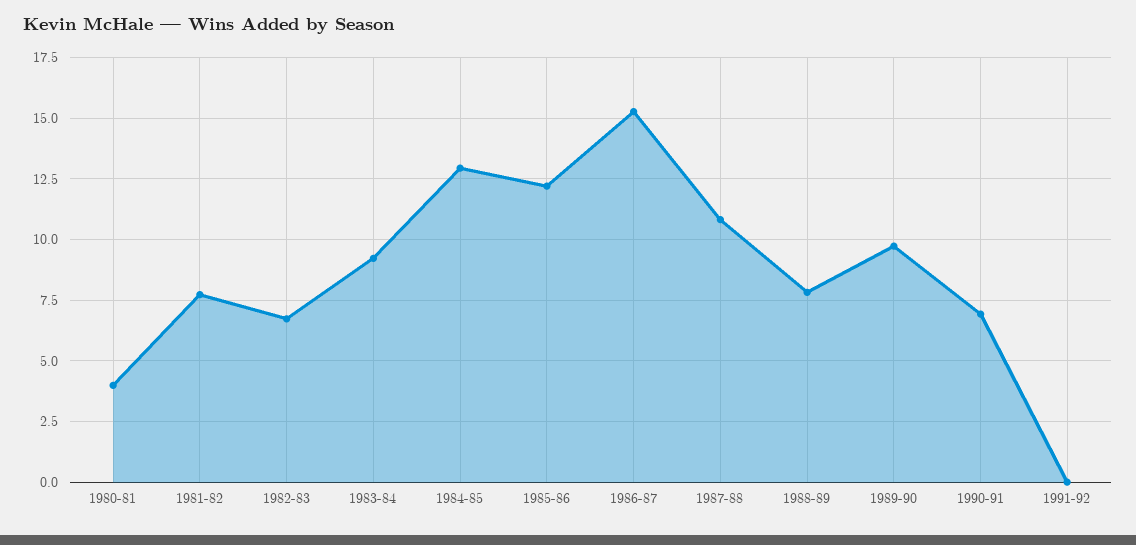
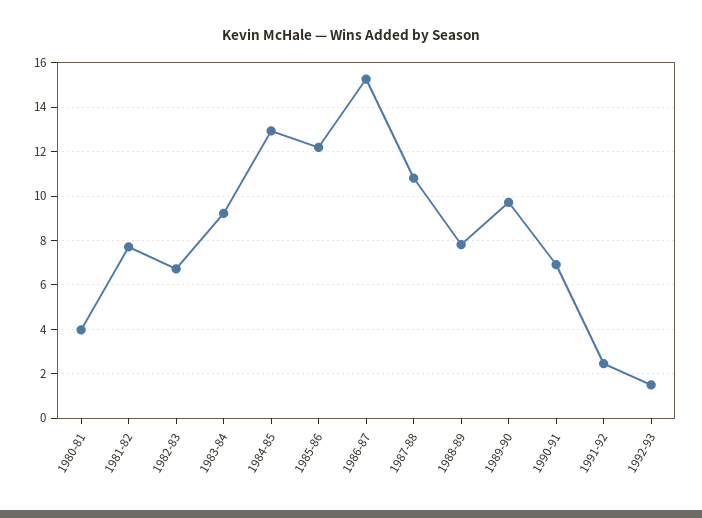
1991-92: 0 -> 2.5
1992-93: none -> 1.5

